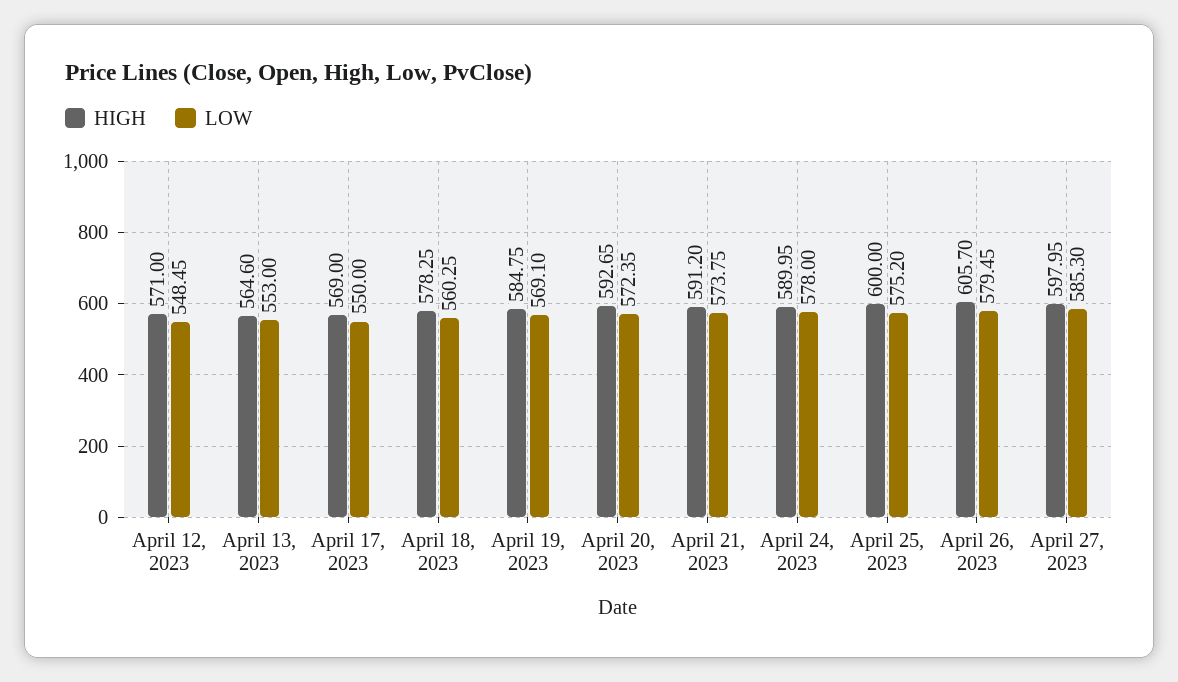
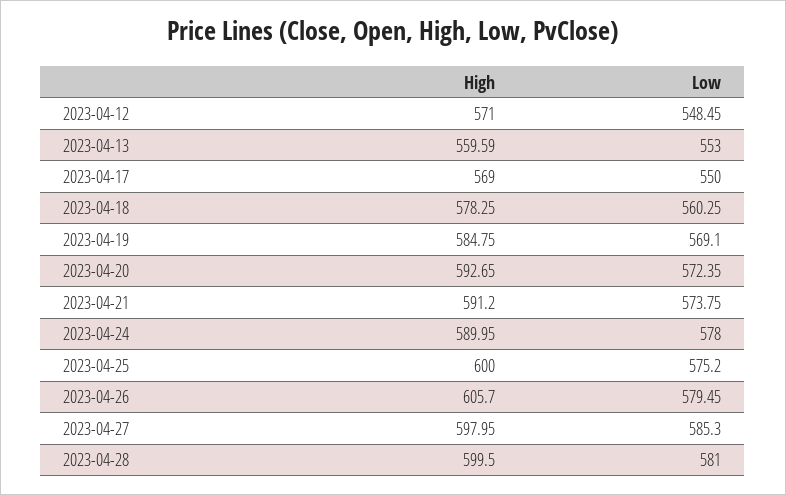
HIGH, April 13, 2023: 564.6 -> 559.59
HIGH, 2023-04-28: none -> 599.5
LOW, 2023-04-28: none -> 581

